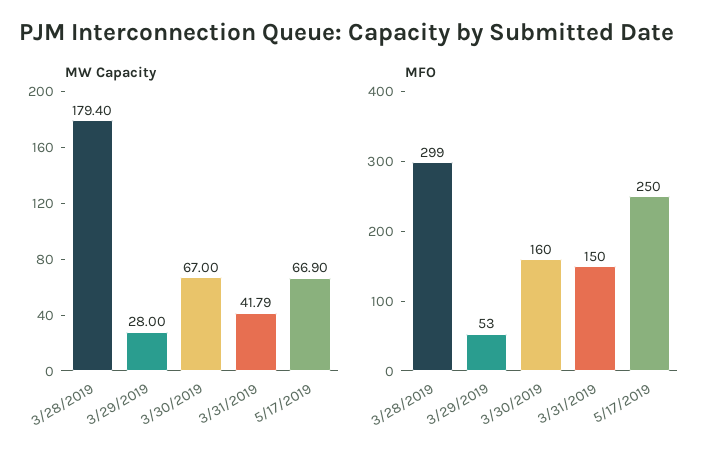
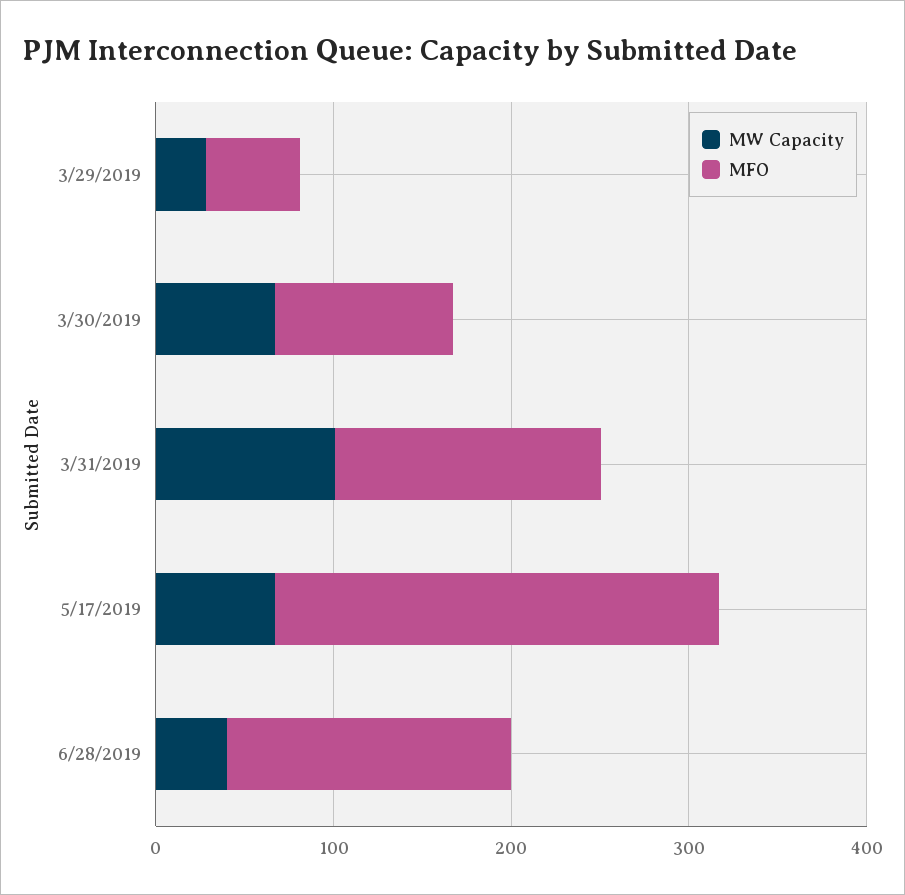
MW Capacity, 3/28/2019: 179.4 -> none
MW Capacity, 3/31/2019: 41.79 -> 100
MFO, 3/28/2019: 299 -> none
MFO, 3/30/2019: 160 -> 100
MW Capacity, 6/28/2019: none -> 40
MFO, 6/28/2019: none -> 160

